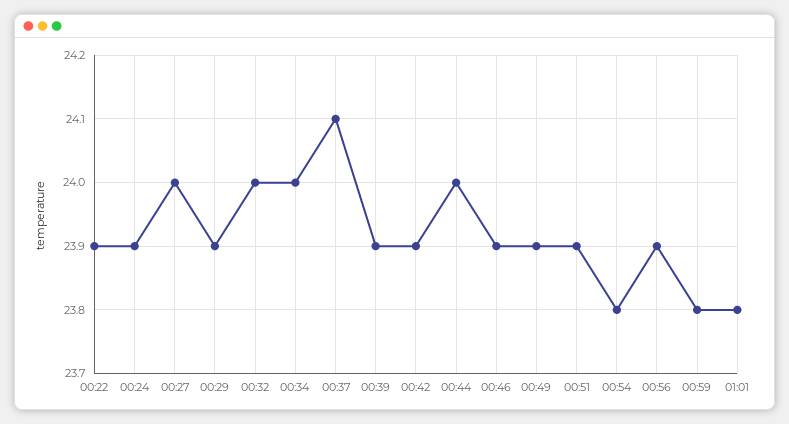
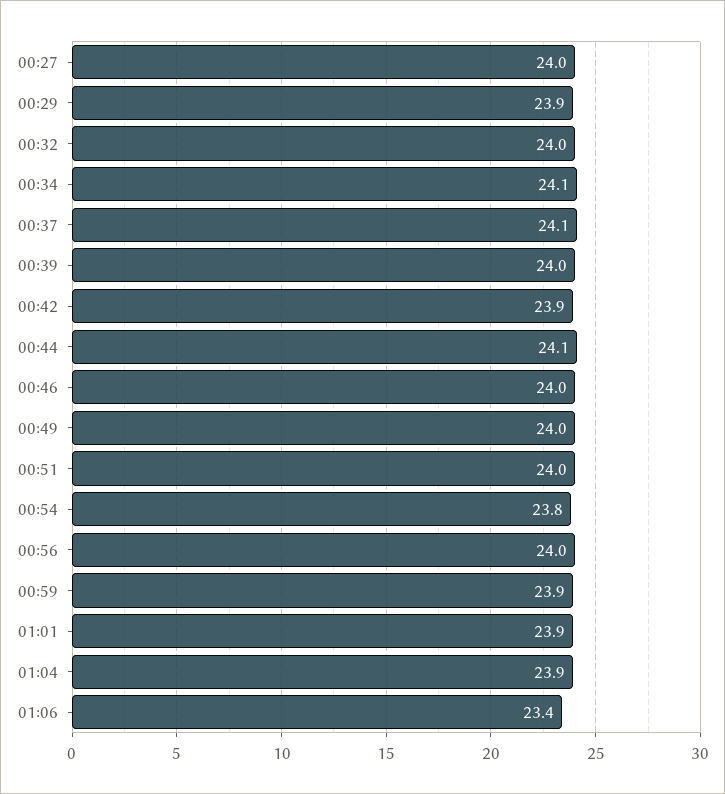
00:22: 23.9 -> none
00:24: 23.9 -> none
00:34: 24 -> 24.1
00:39: 23.9 -> 24
00:44: 24 -> 24.1
00:46: 23.9 -> 24
00:49: 23.9 -> 24
00:51: 23.9 -> 24
00:56: 23.9 -> 24
00:59: 23.8 -> 23.9
01:01: 23.8 -> 23.9
01:04: none -> 23.9
01:06: none -> 23.4

